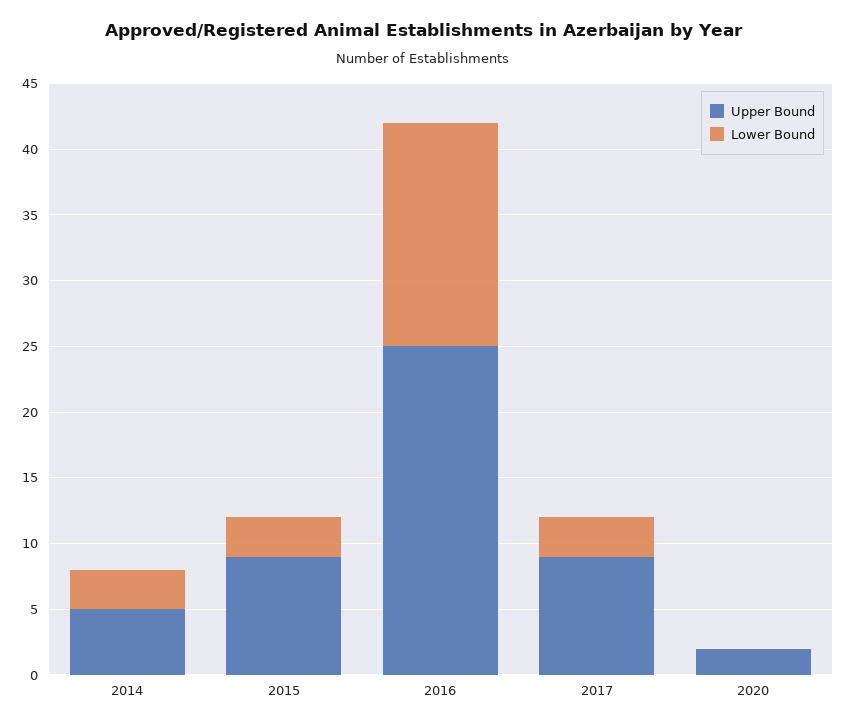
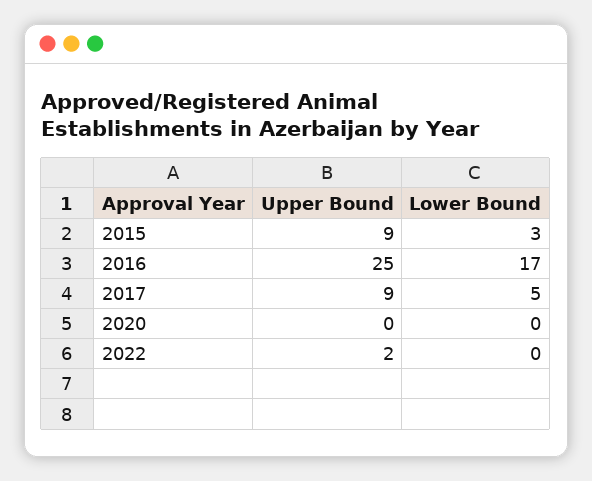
Upper Bound, 2014: 5 -> none
Lower Bound, 2014: 3 -> none
Lower Bound, 2017: 3 -> 5
Upper Bound, 2020: 2 -> 0
Upper Bound, 2022: none -> 2
Lower Bound, 2022: none -> 0

